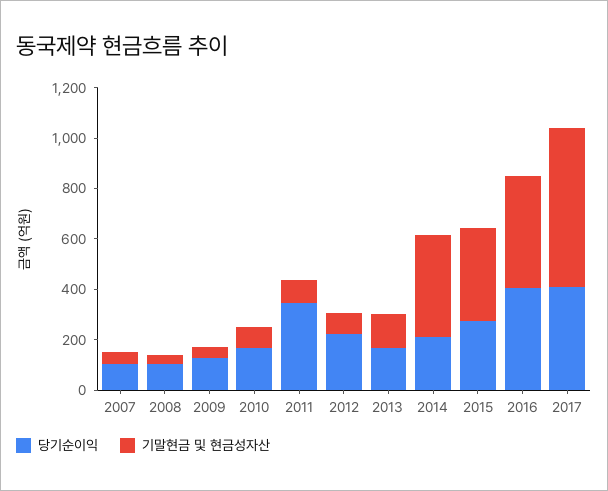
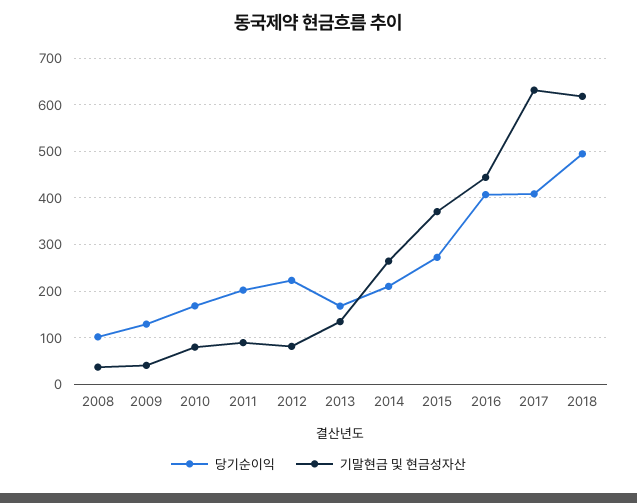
당기순이익, 2007: 100 -> none
기말현금 및 현금성자산, 2007: 50 -> none
당기순이익, 2011: 350 -> 200
기말현금 및 현금성자산, 2014: 400 -> 260
당기순이익, 2018: none -> 500
기말현금 및 현금성자산, 2018: none -> 620

